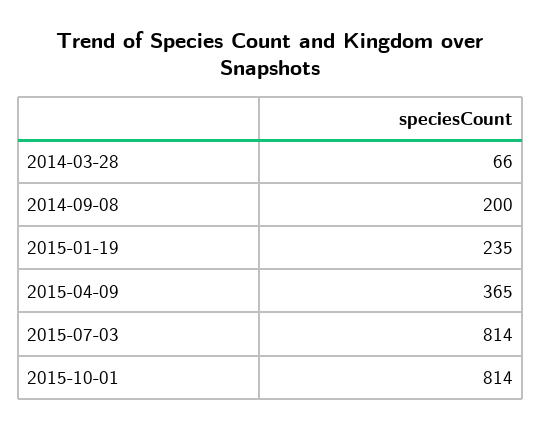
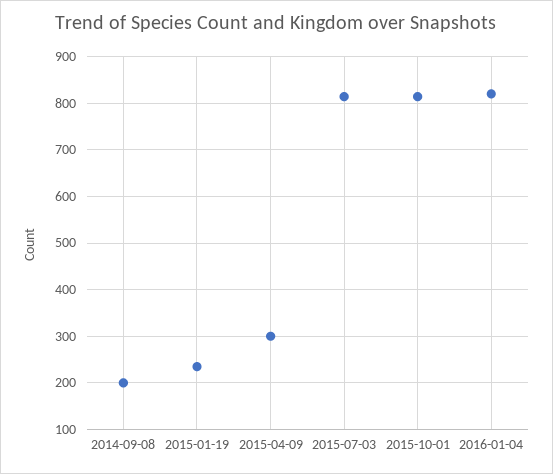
2014-03-28: 66 -> none
2015-04-09: 365 -> 300
2016-01-04: none -> 820

